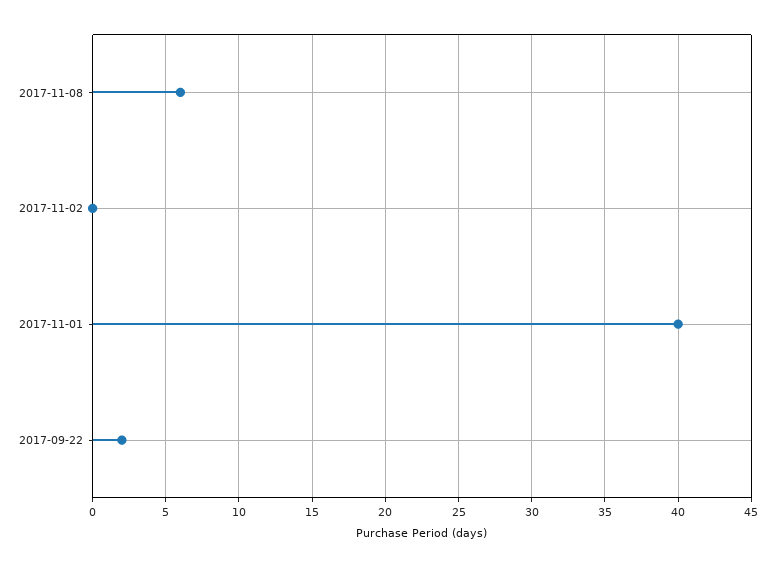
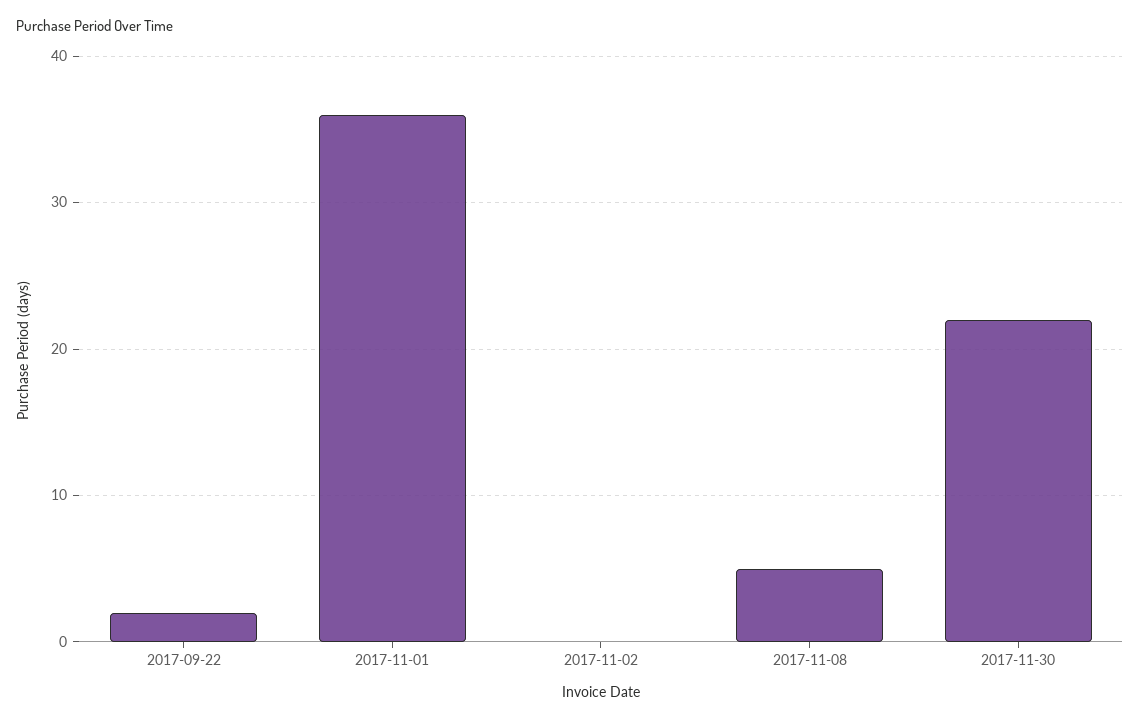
2017-11-08: 6 -> 5
2017-11-01: 40 -> 36
2017-11-30: none -> 22

